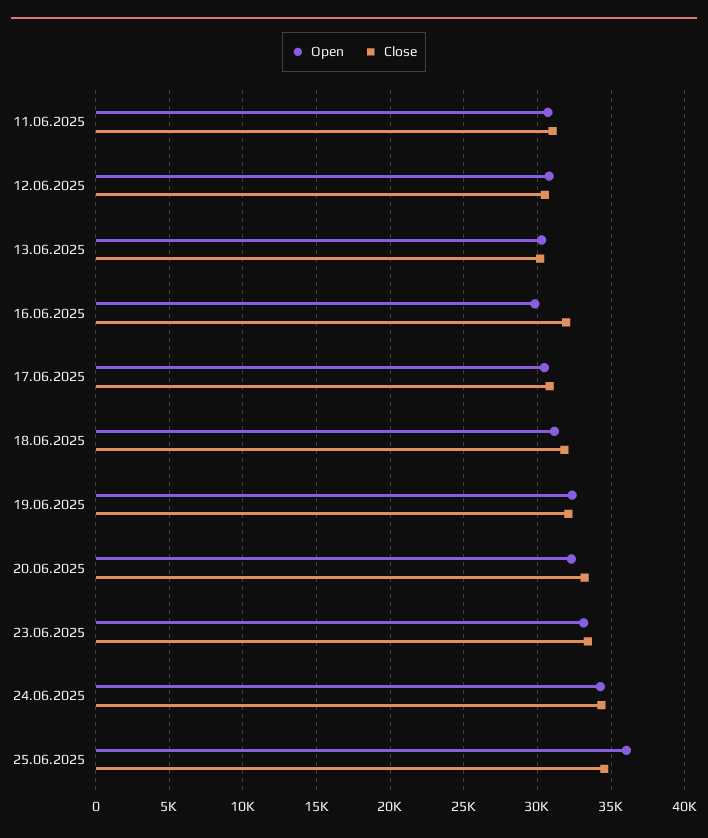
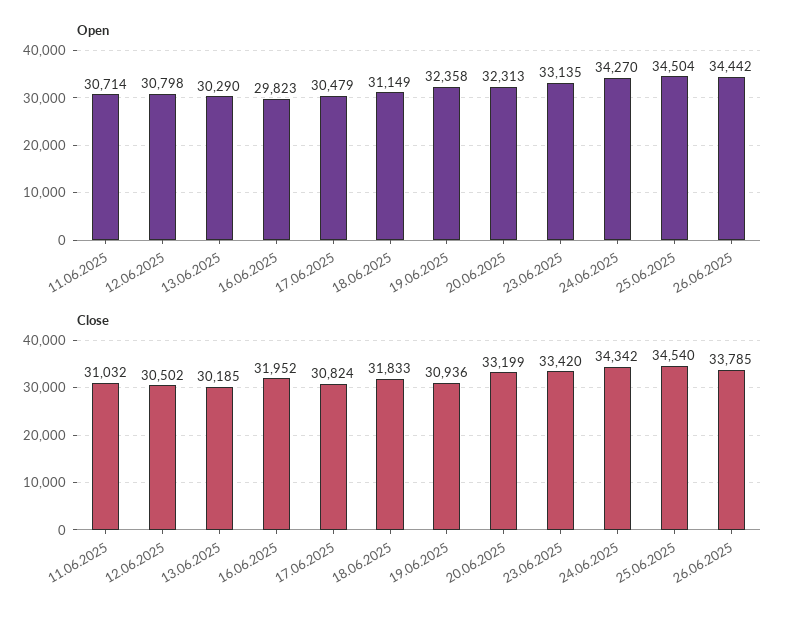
Close, 19.06.2025: 32000 -> 30936
Open, 25.06.2025: 36000 -> 34504
Open, 26.06.2025: none -> 34442
Close, 26.06.2025: none -> 33785

